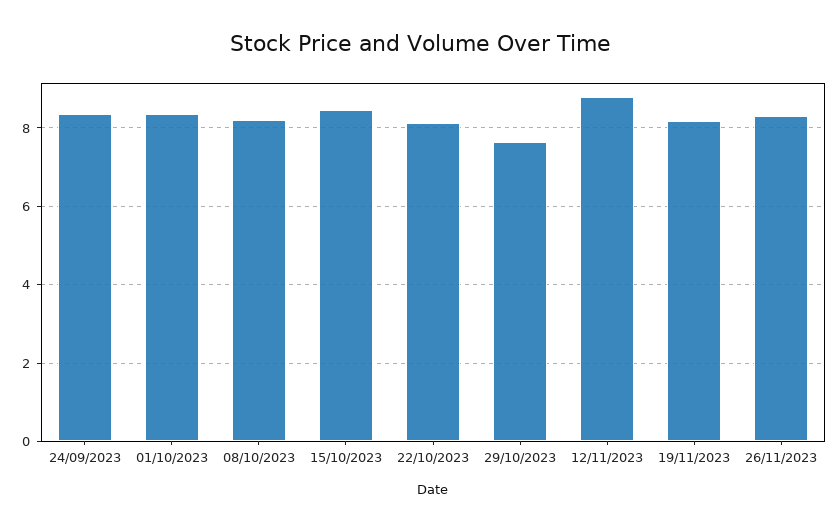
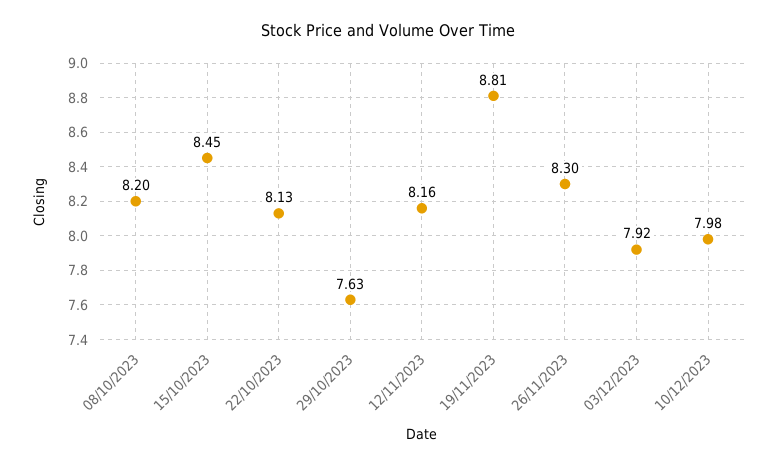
24/09/2023: 8.4 -> none
01/10/2023: 8.4 -> none
12/11/2023: 8.8 -> 8.16
19/11/2023: 8.2 -> 8.81
03/12/2023: none -> 7.92
10/12/2023: none -> 7.98

